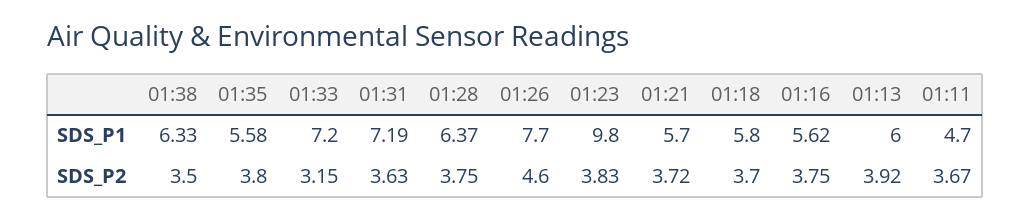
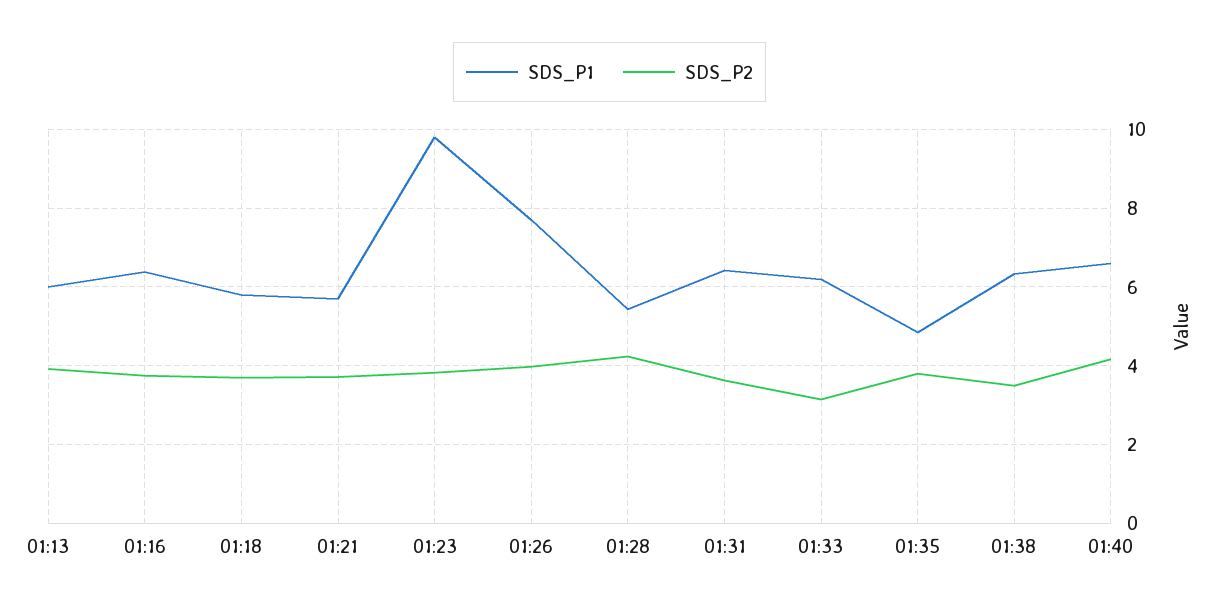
SDS_P1, 01:35: 5.58 -> 4.8
SDS_P1, 01:33: 7.2 -> 6.2
SDS_P1, 01:31: 7.19 -> 6.4
SDS_P1, 01:28: 6.37 -> 5.4
SDS_P1, 01:16: 5.62 -> 6.4
SDS_P1, 01:11: 4.7 -> none
SDS_P2, 01:28: 3.75 -> 4.2
SDS_P2, 01:26: 4.6 -> 4
SDS_P2, 01:11: 3.67 -> none
SDS_P1, 01:40: none -> 6.6
SDS_P2, 01:40: none -> 4.2

